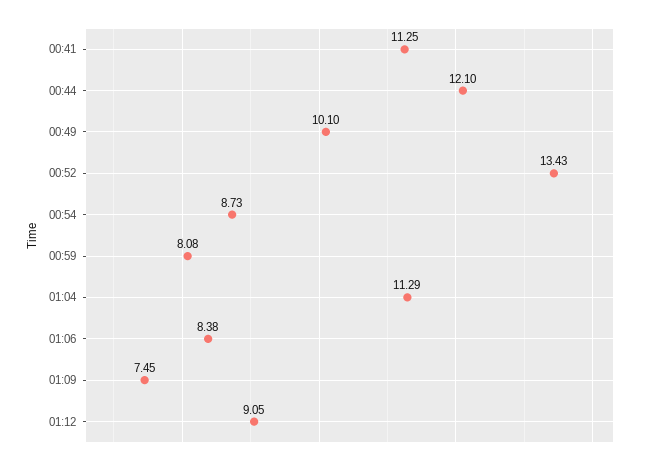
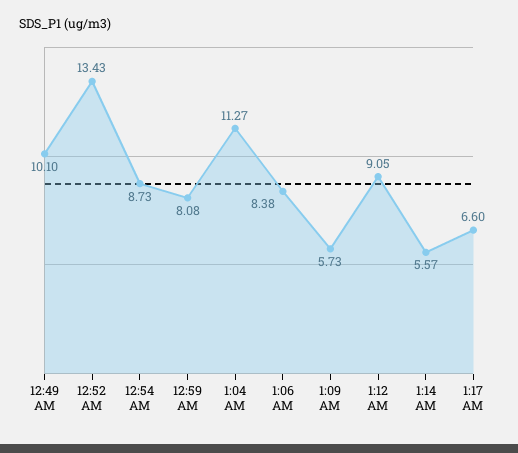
00:41: 11.25 -> none
00:44: 12.1 -> none
01:04: 11.29 -> 11.27
01:09: 7.45 -> 5.73
1:14 AM: none -> 5.57
1:17 AM: none -> 6.6

